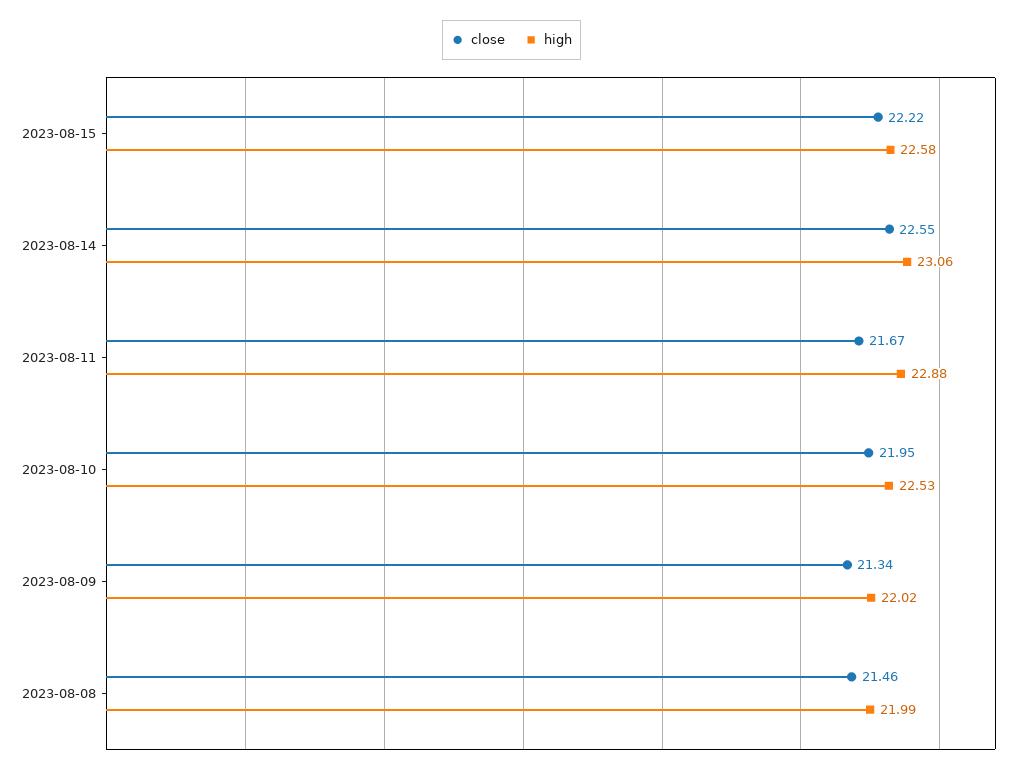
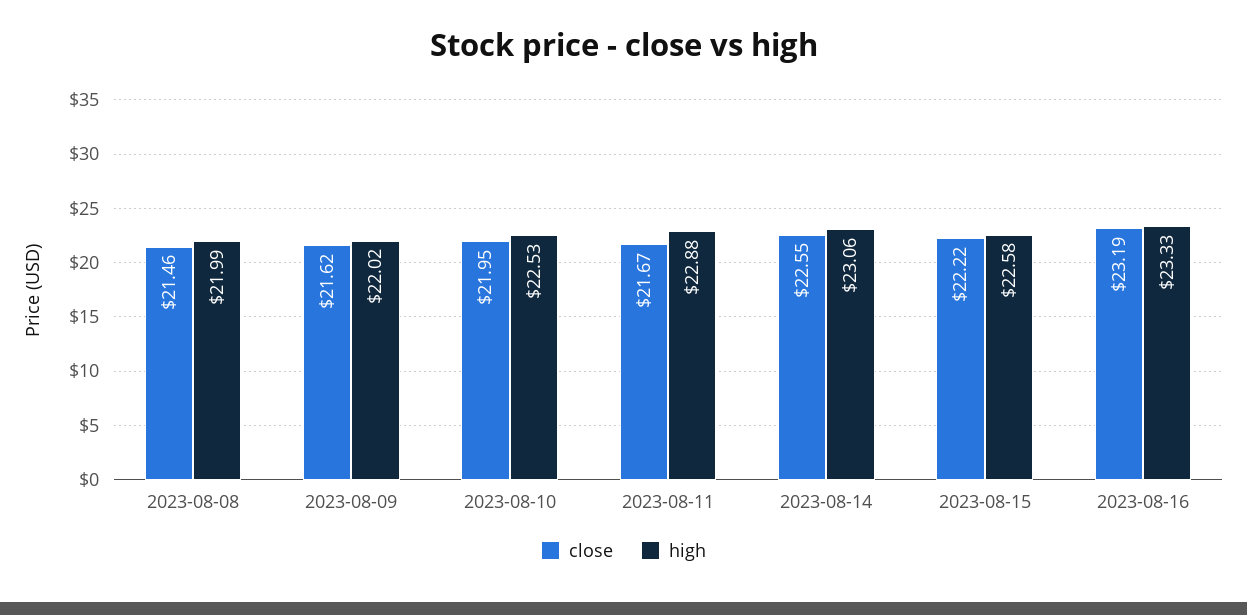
close, 2023-08-09: 21.34 -> 21.62
close, 2023-08-16: none -> 23.19
high, 2023-08-16: none -> 23.33

